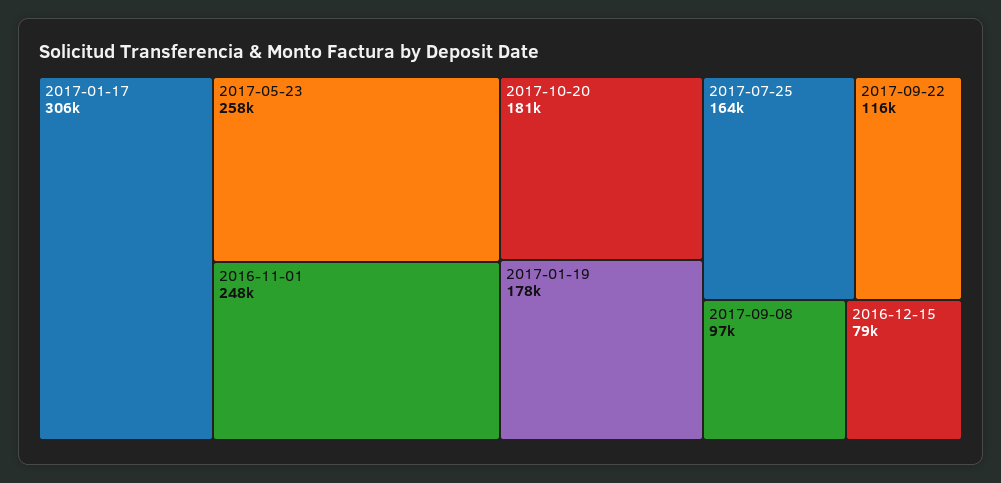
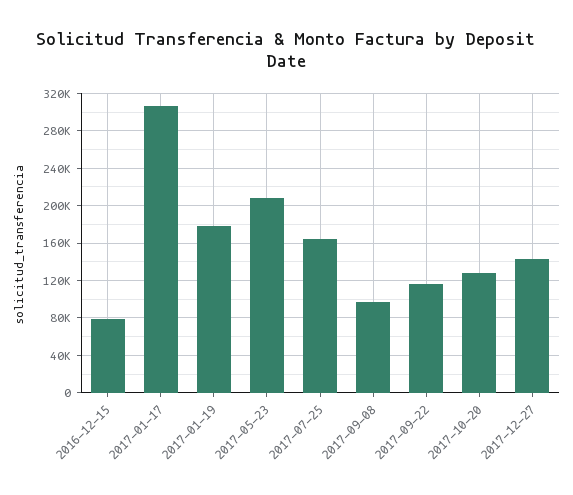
2017-05-23: 258000 -> 210000
2016-11-01: 248000 -> none
2017-10-20: 181000 -> 130000
2017-12-27: none -> 140000

